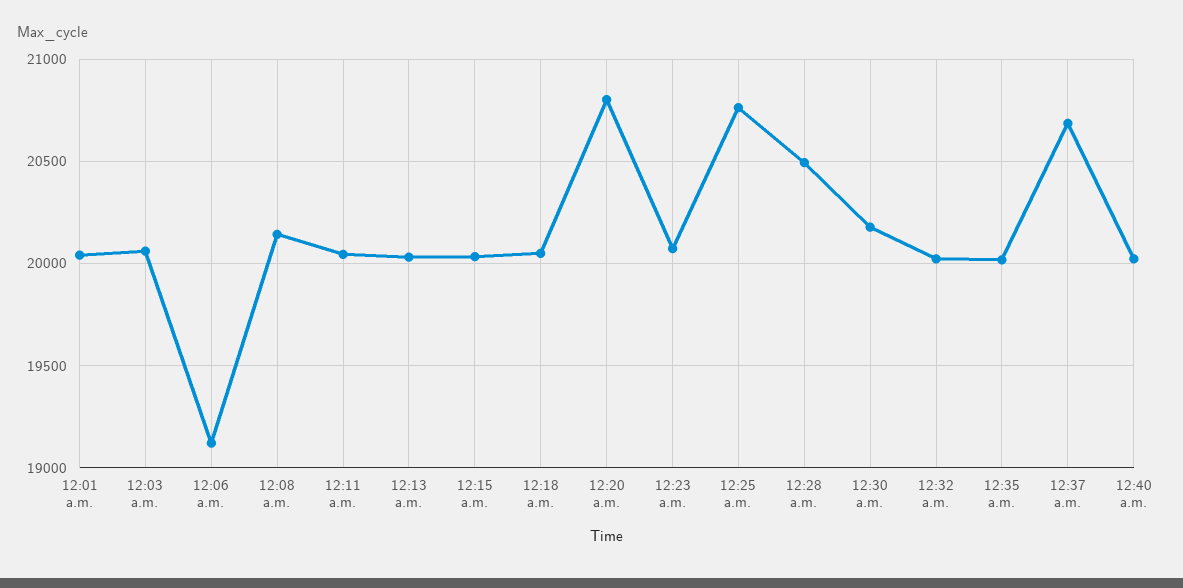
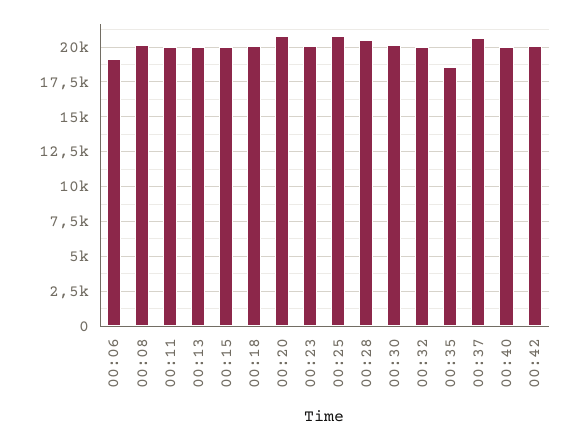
12:01 a.m.: 20050 -> none
12:03 a.m.: 20050 -> none
12:35 a.m.: 20000 -> 18500
00:42: none -> 20000

